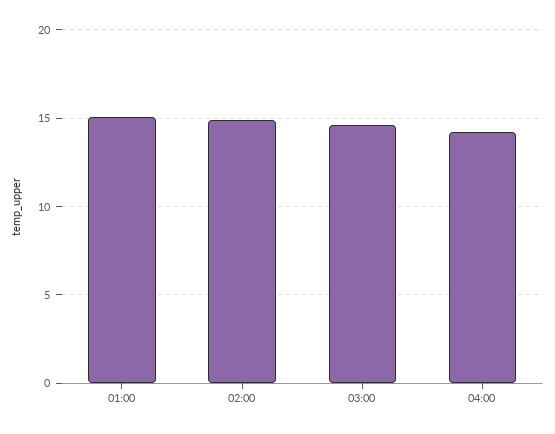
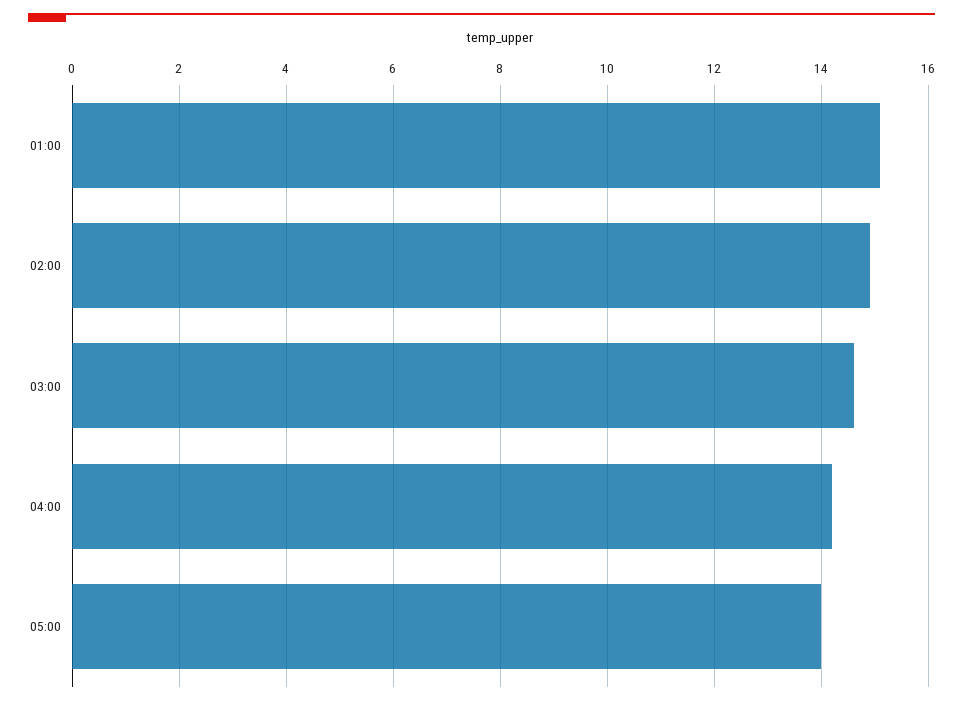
05:00: none -> 14

